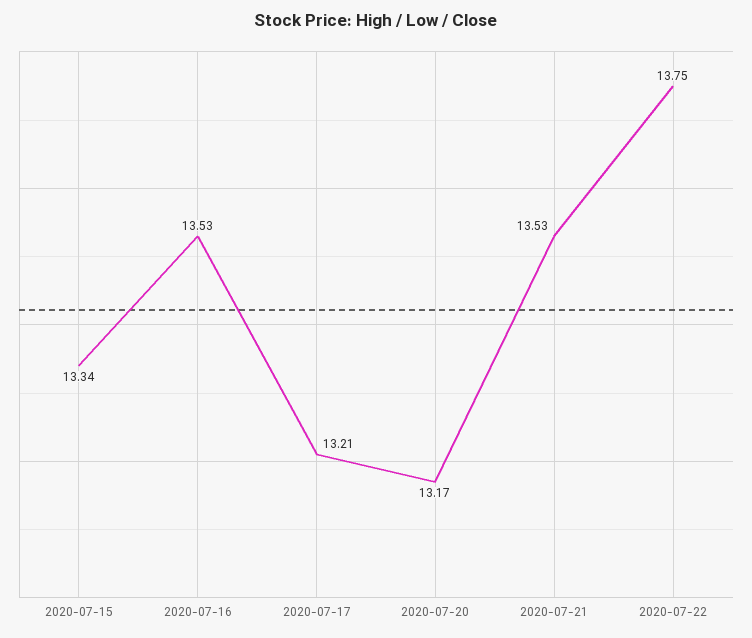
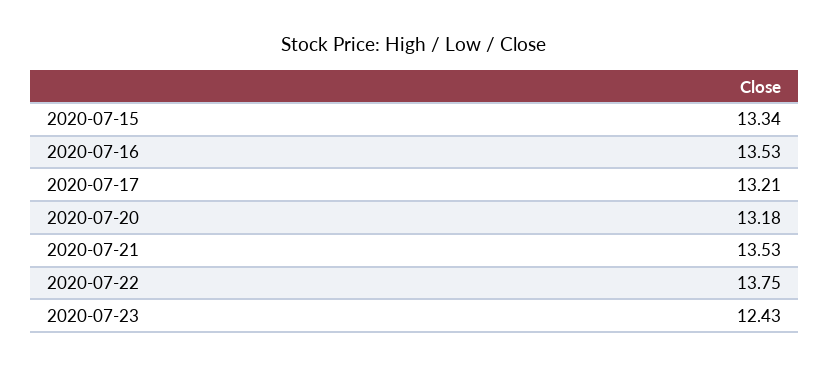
2020-07-20: 13.17 -> 13.18
2020-07-23: none -> 12.43

